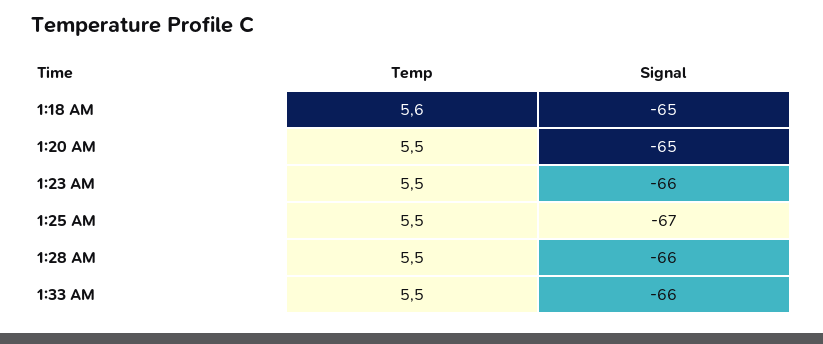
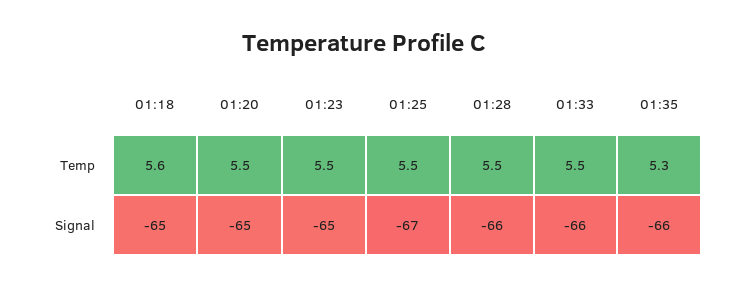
Signal, 1:23 AM: -66 -> -65
Temp, 01:35: none -> 5.3
Signal, 01:35: none -> -66

